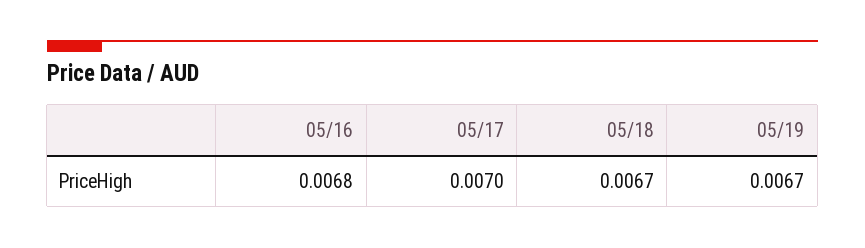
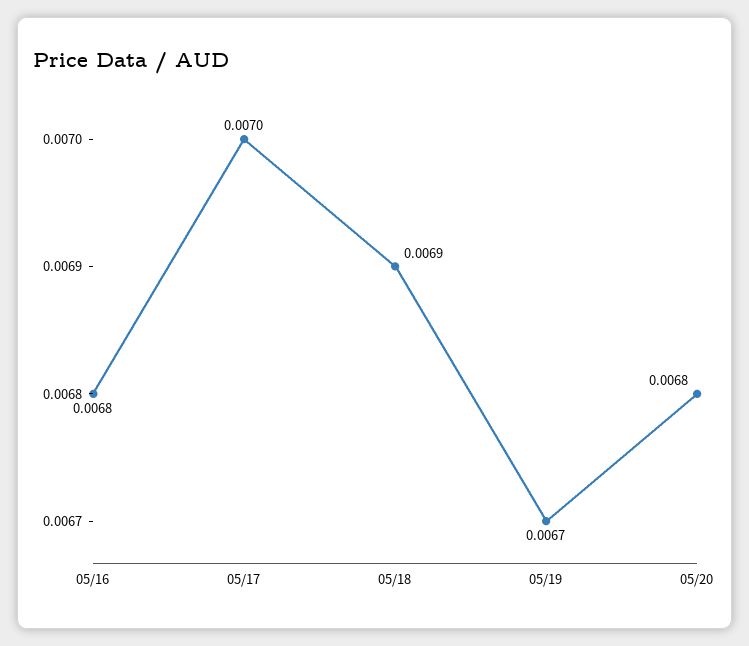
05/18: 0.0067 -> 0.0069
05/20: none -> 0.0068

